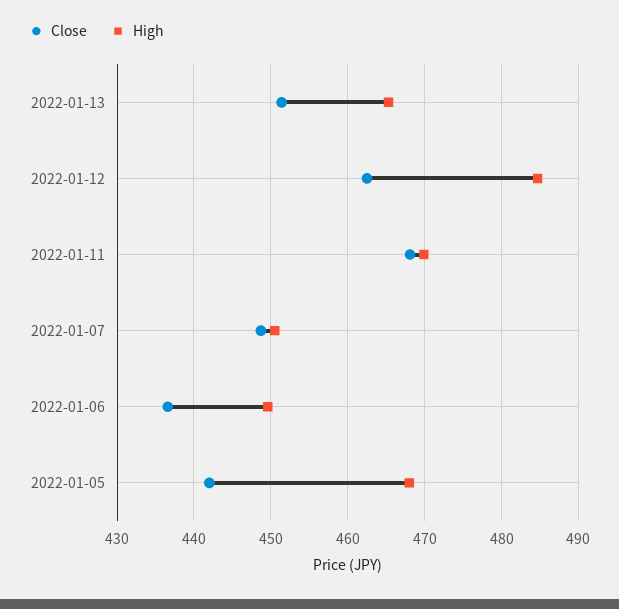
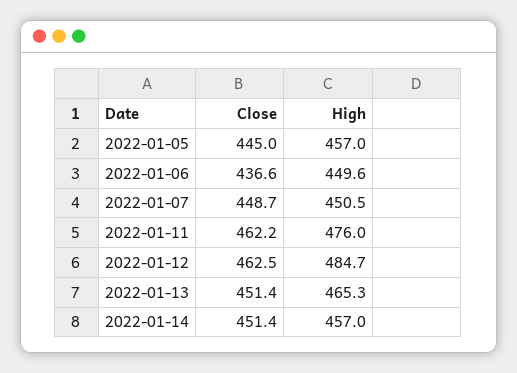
Close, 2022-01-11: 468 -> 462.2
High, 2022-01-11: 470 -> 476
Close, 2022-01-05: 442 -> 445
High, 2022-01-05: 468 -> 457
Close, 2022-01-14: none -> 451.4
High, 2022-01-14: none -> 457

